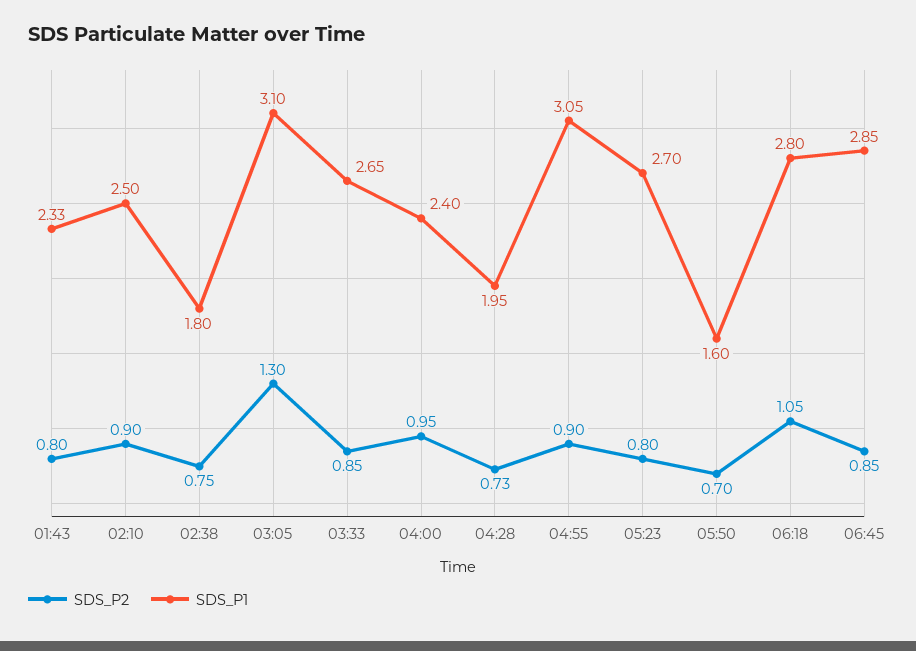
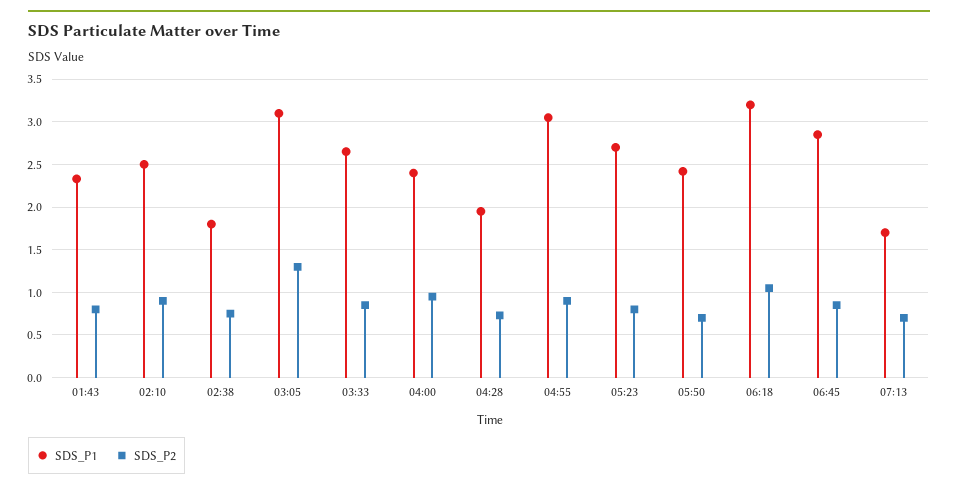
SDS_P1, 05:50: 1.6 -> 2.4
SDS_P1, 06:18: 2.8 -> 3.2
SDS_P1, 07:13: none -> 1.7
SDS_P2, 07:13: none -> 0.7

